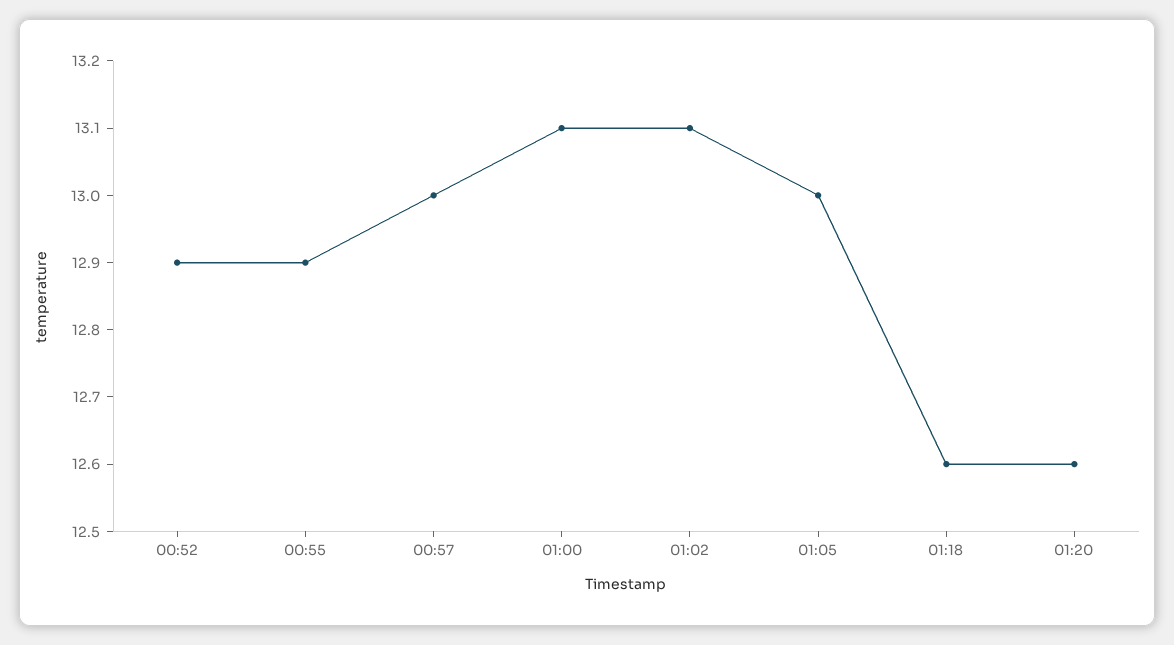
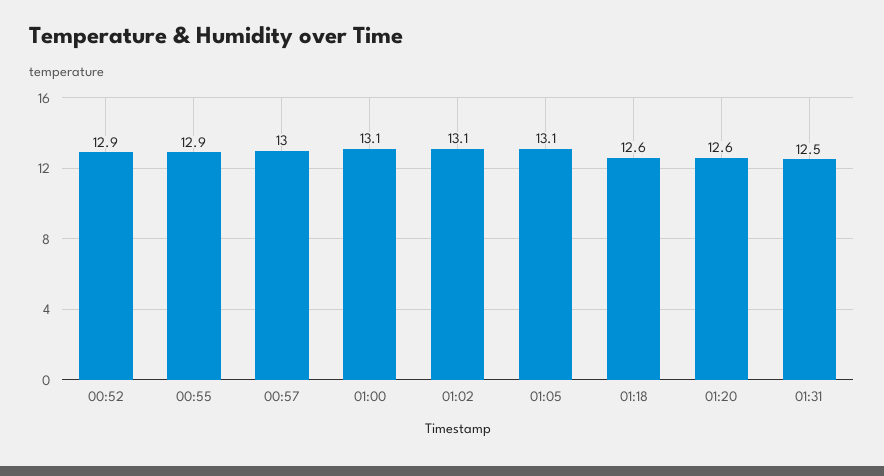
01:05: 13 -> 13.1
01:31: none -> 12.5

